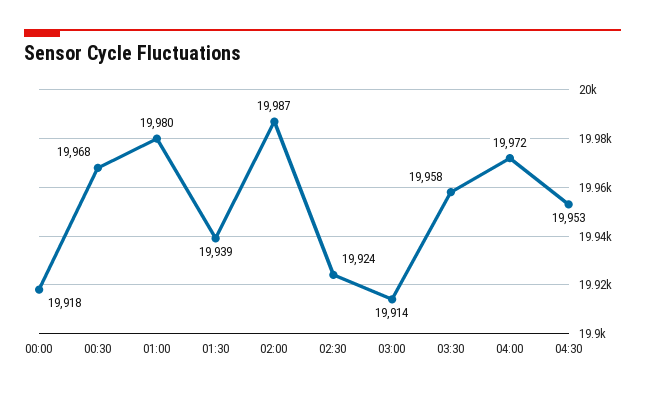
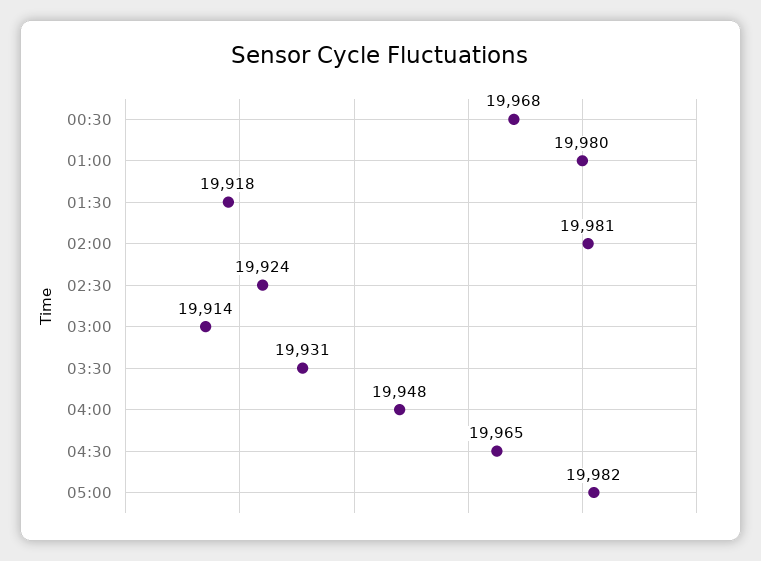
00:00: 19918 -> none
01:30: 19939 -> 19918
02:00: 19987 -> 19981
03:30: 19958 -> 19931
04:00: 19972 -> 19948
04:30: 19953 -> 19965
05:00: none -> 19982

